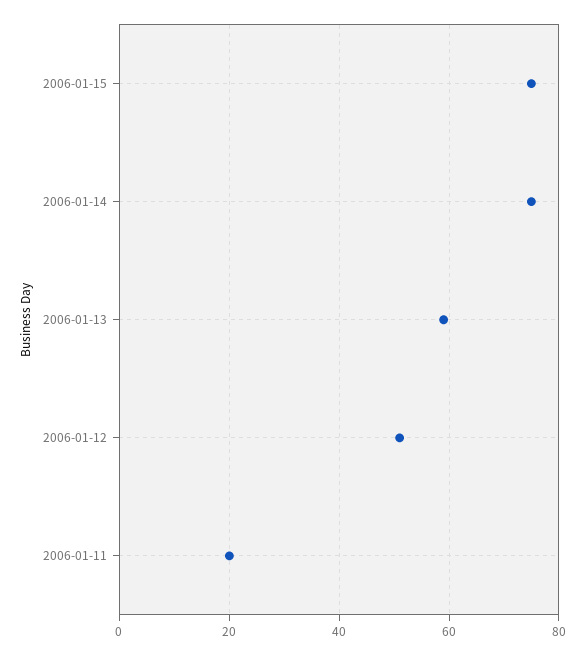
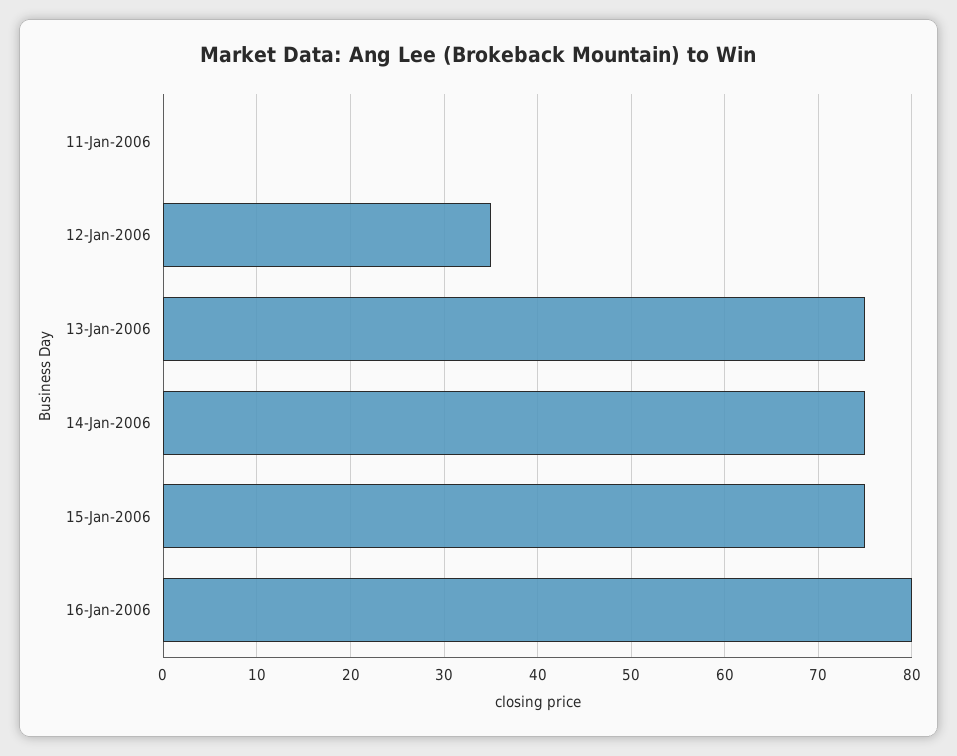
2006-01-13: 60 -> 75
2006-01-12: 50 -> 35
2006-01-11: 20 -> 0
16-Jan-2006: none -> 80

